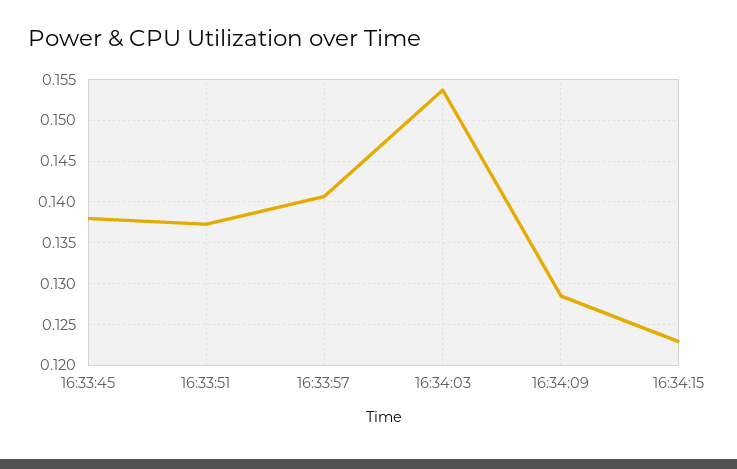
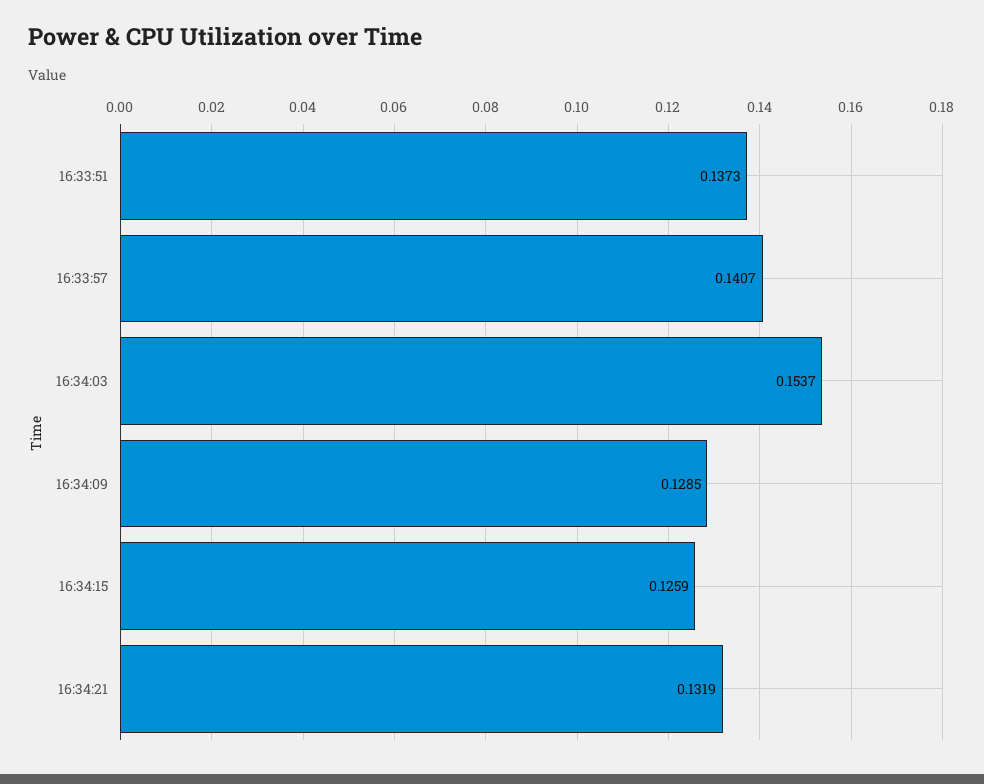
16:33:45: 0.138 -> none
16:34:15: 0.123 -> 0.1259
16:34:21: none -> 0.1319

